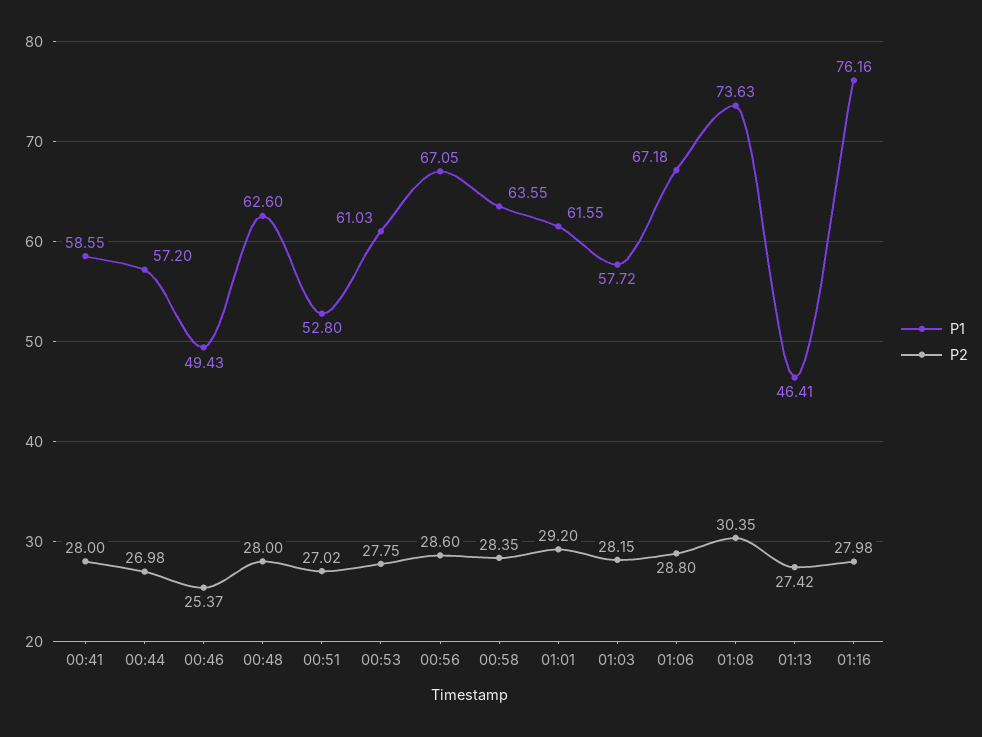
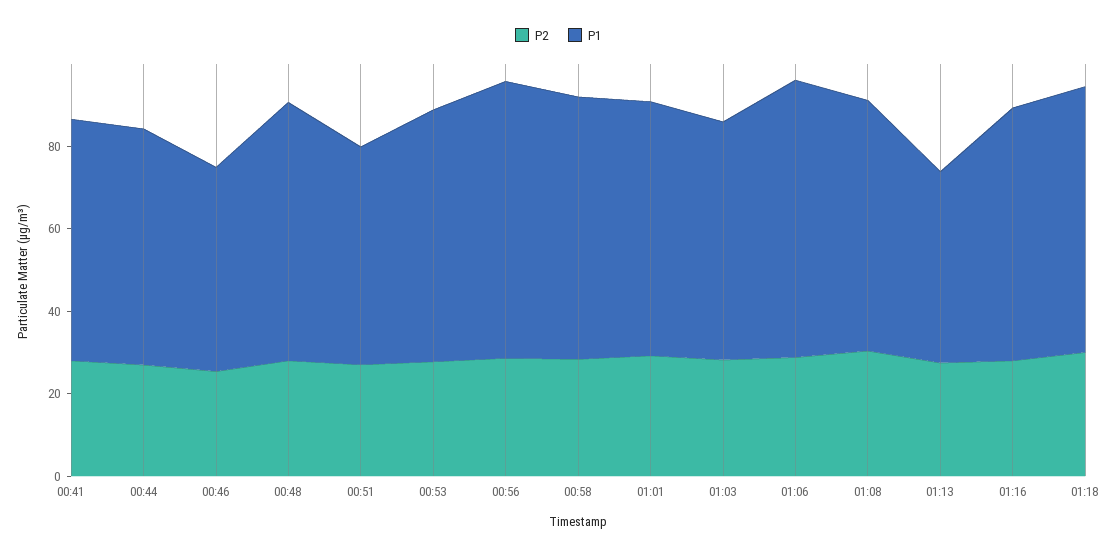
P1, 01:08: 73.63 -> 60
P1, 01:16: 76.16 -> 60
P2, 01:18: none -> 30
P1, 01:18: none -> 65

